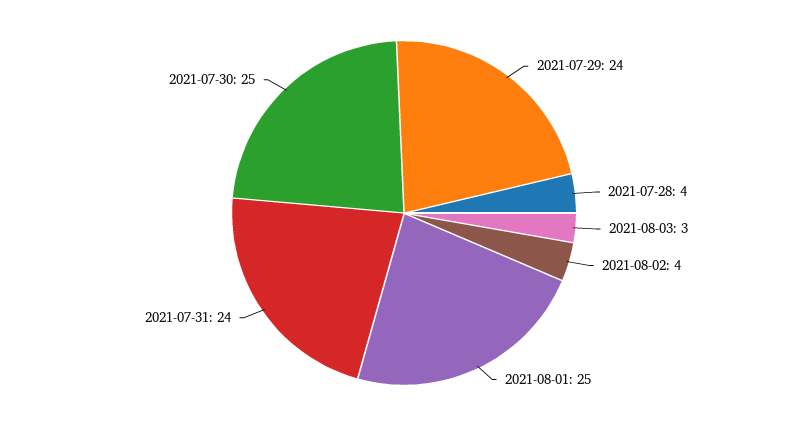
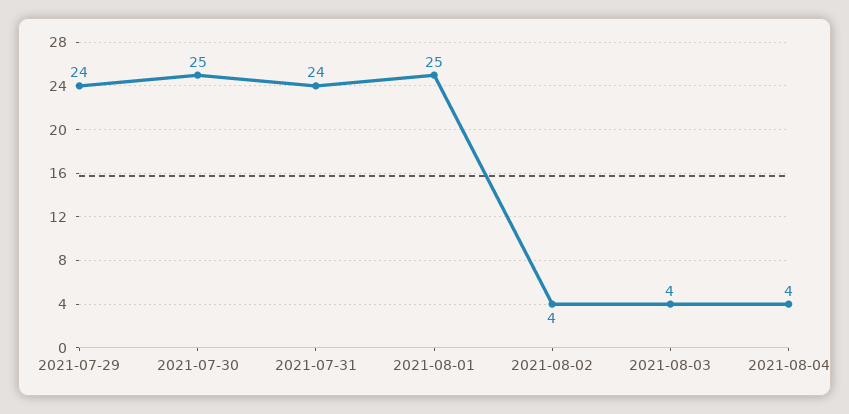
2021-07-28: 4 -> none
2021-08-03: 3 -> 4
2021-08-04: none -> 4

